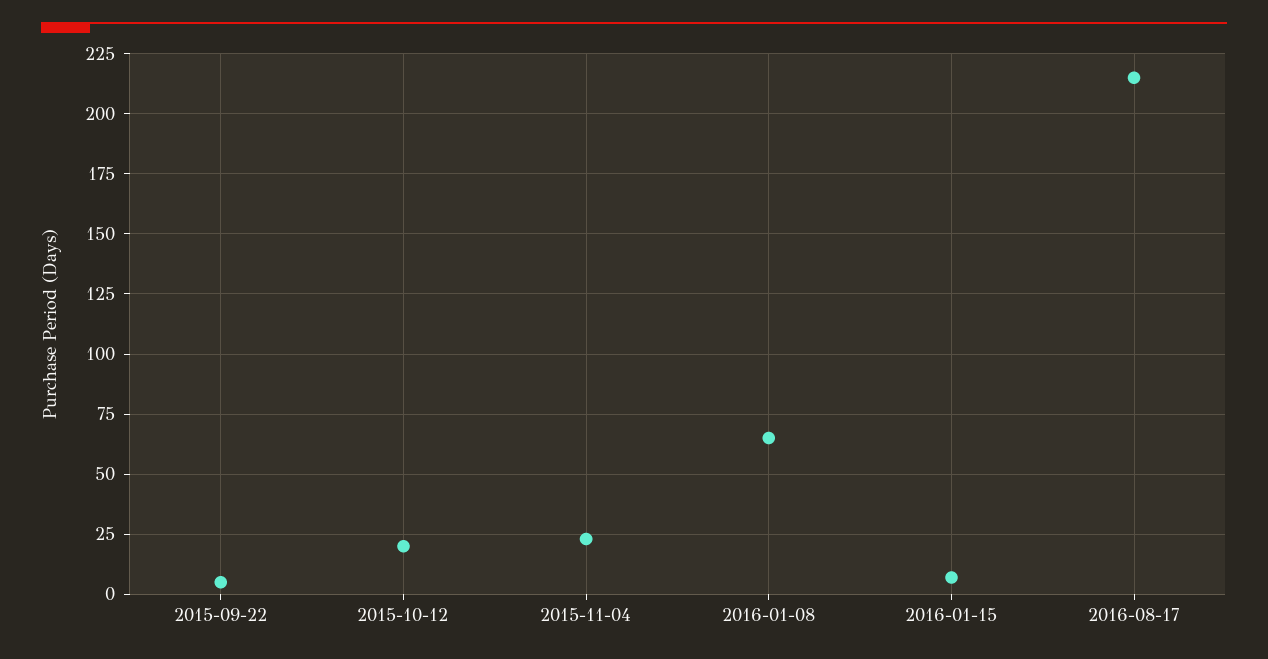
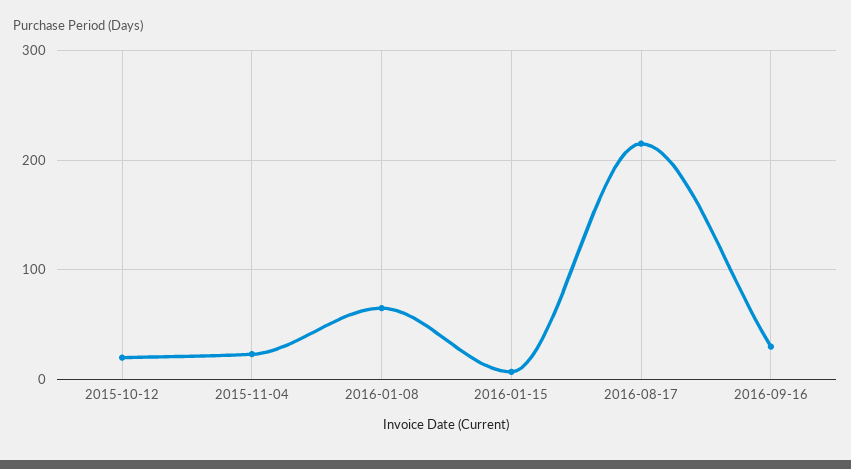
2015-09-22: 5 -> none
2016-09-16: none -> 30

